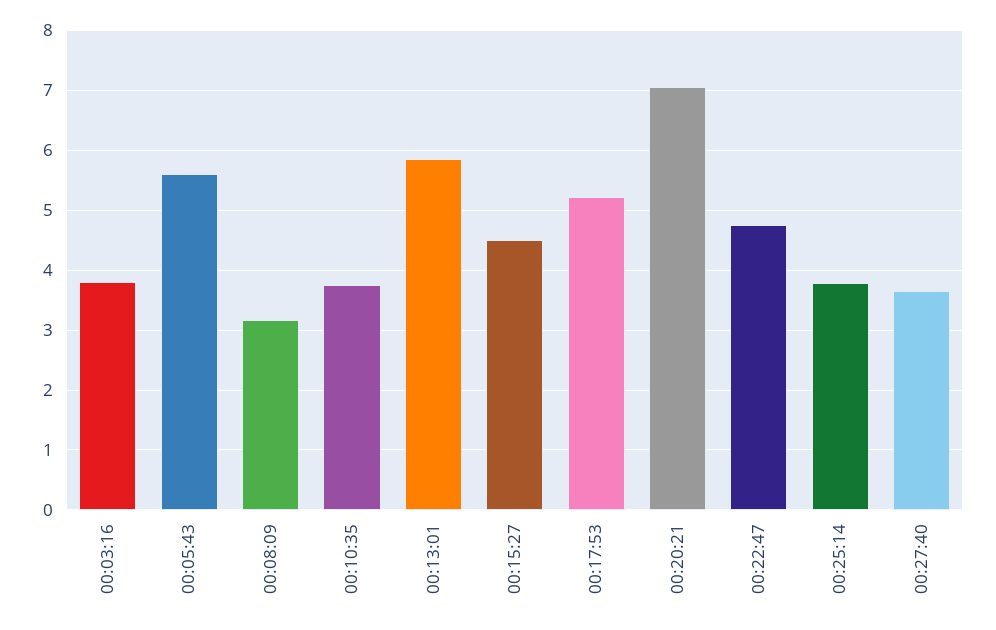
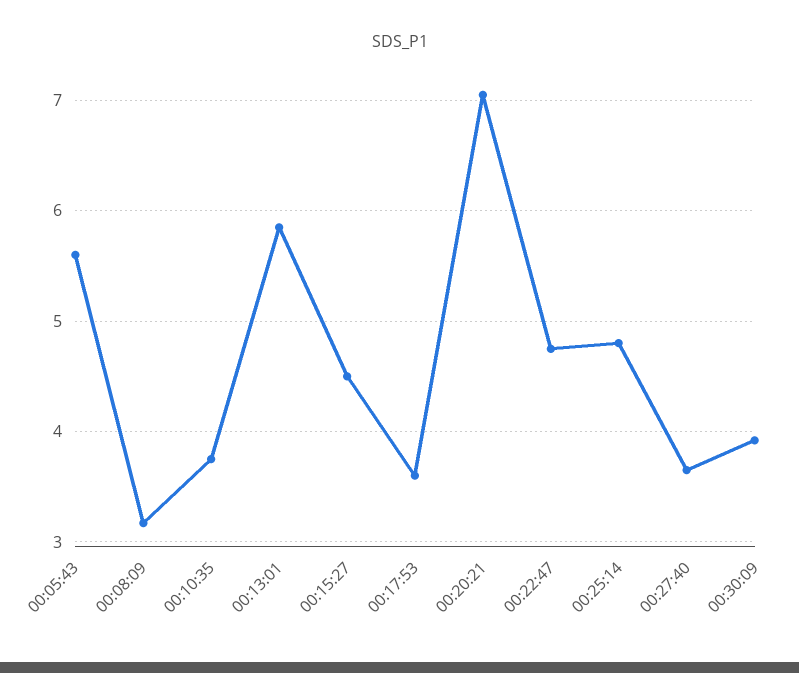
00:03:16: 3.8 -> none
00:17:53: 5.2 -> 3.6
00:25:14: 3.8 -> 4.8
00:30:09: none -> 3.9

